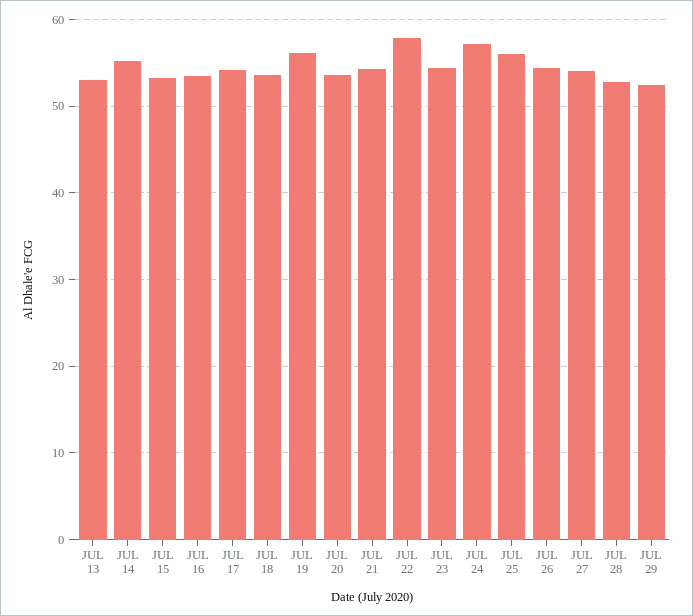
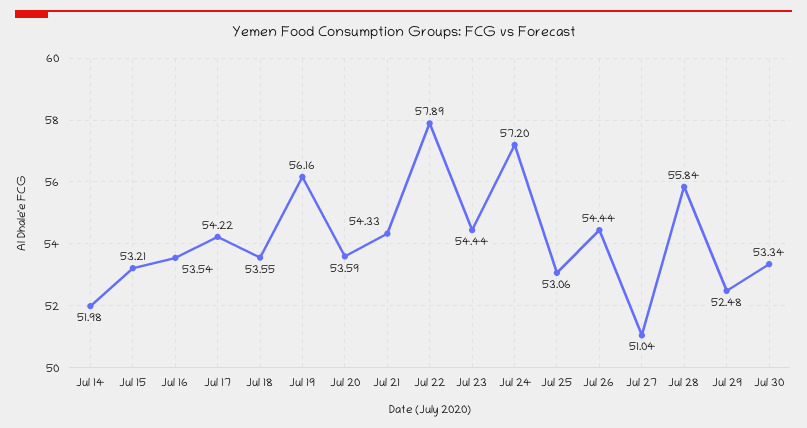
JUL 13: 53 -> none
JUL 14: 55 -> 51.98
JUL 25: 56 -> 53.06
JUL 27: 54 -> 51.04
JUL 28: 53 -> 55.84
Jul 30: none -> 53.34

